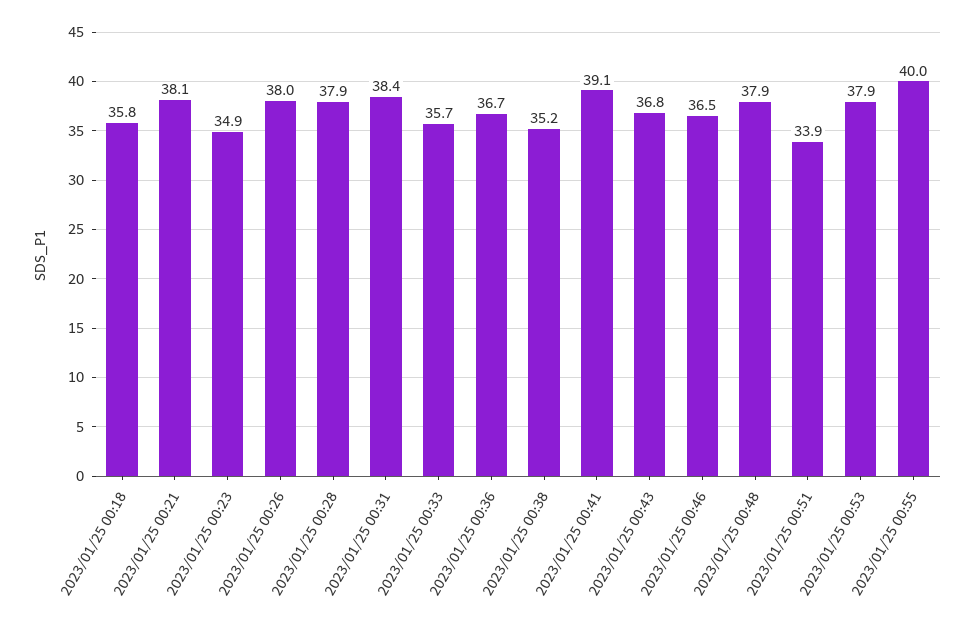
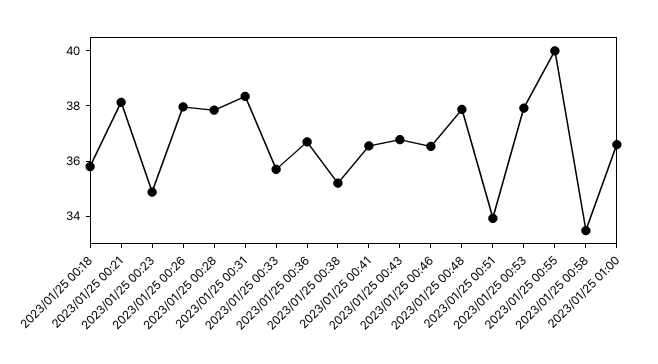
2023/01/25 00:41: 39.1 -> 36.5
2023/01/25 00:58: none -> 33.5
2023/01/25 01:00: none -> 36.5

